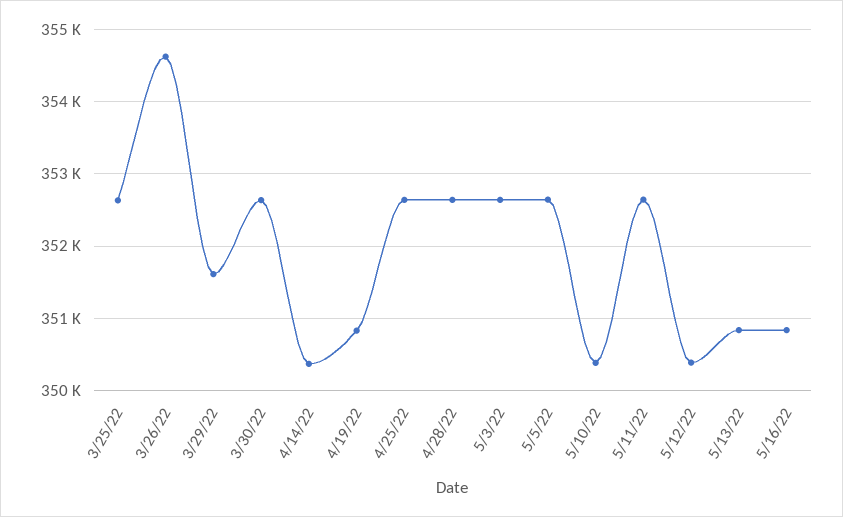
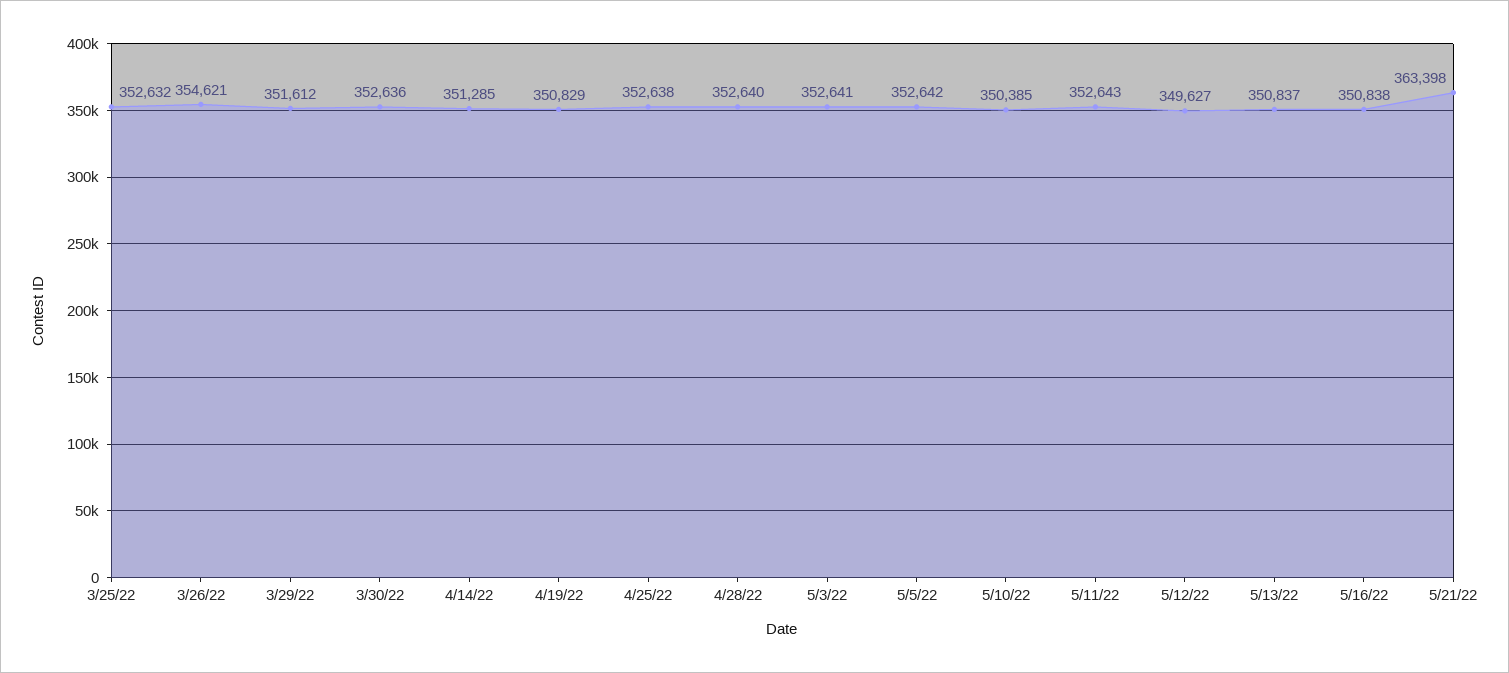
4/14/22: 350400 -> 351285
5/12/22: 350400 -> 349627
5/21/22: none -> 363398

